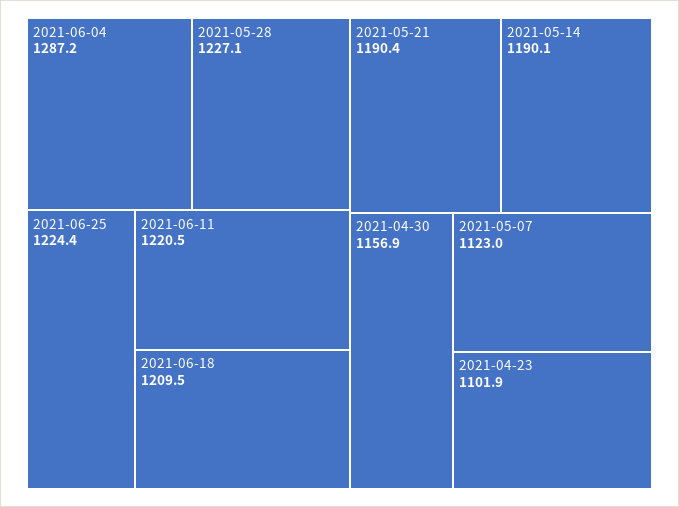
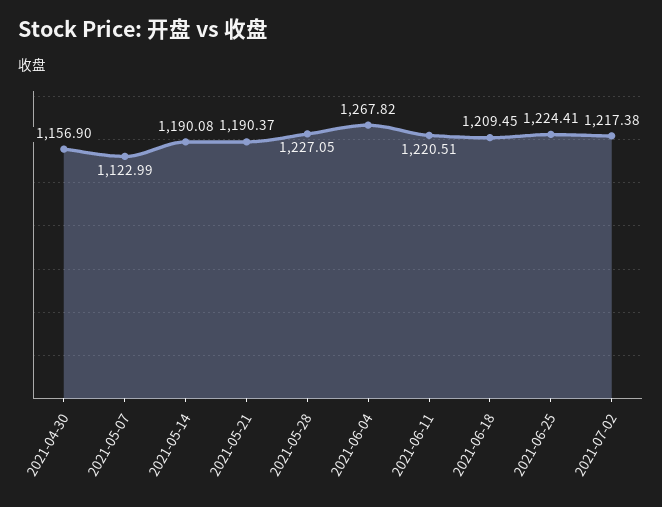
2021-06-04: 1287.2 -> 1267.82
2021-04-23: 1101.9 -> none
2021-07-02: none -> 1217.38

